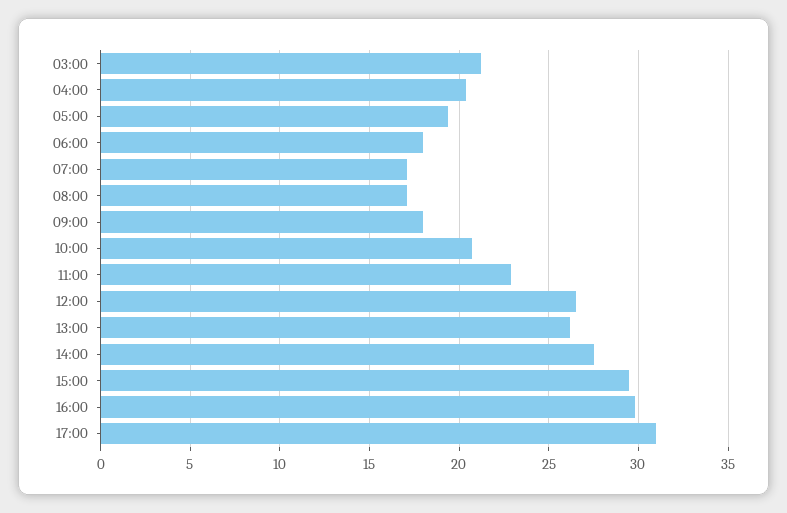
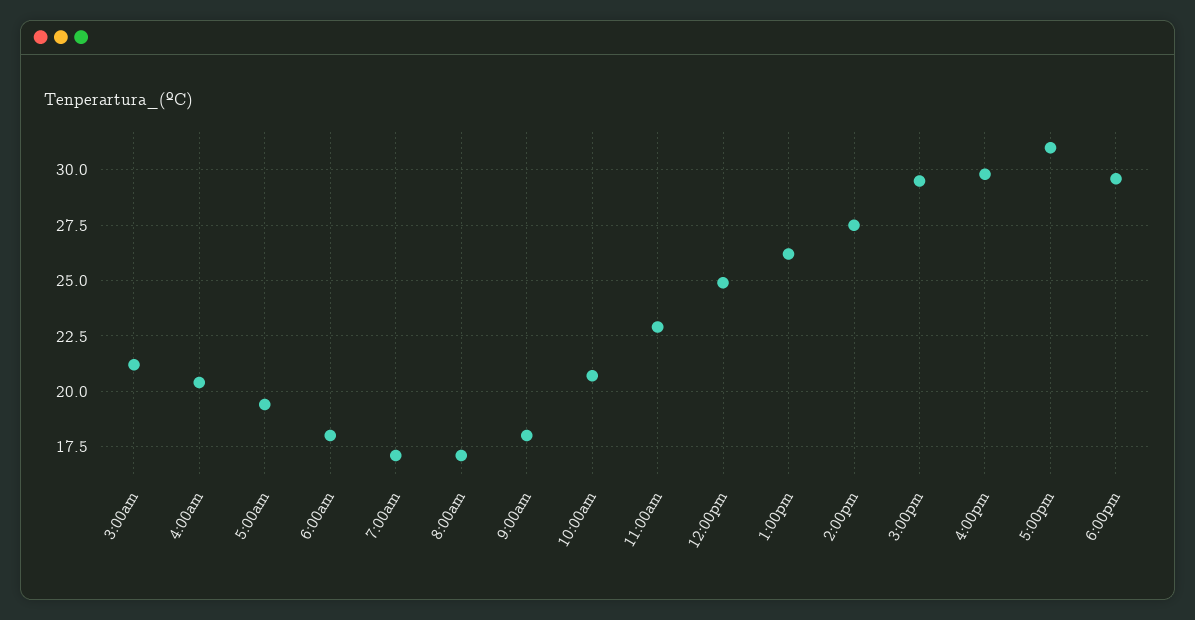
12:00: 26.5 -> 25
6:00pm: none -> 29.5

